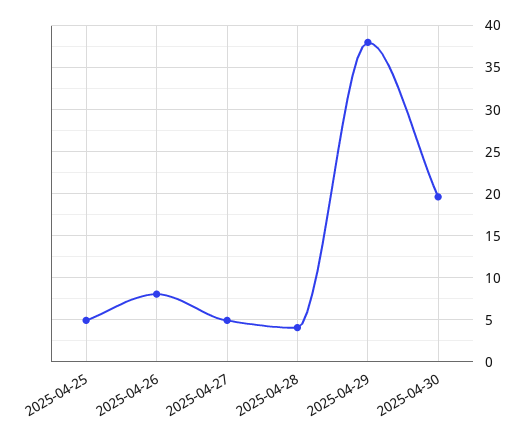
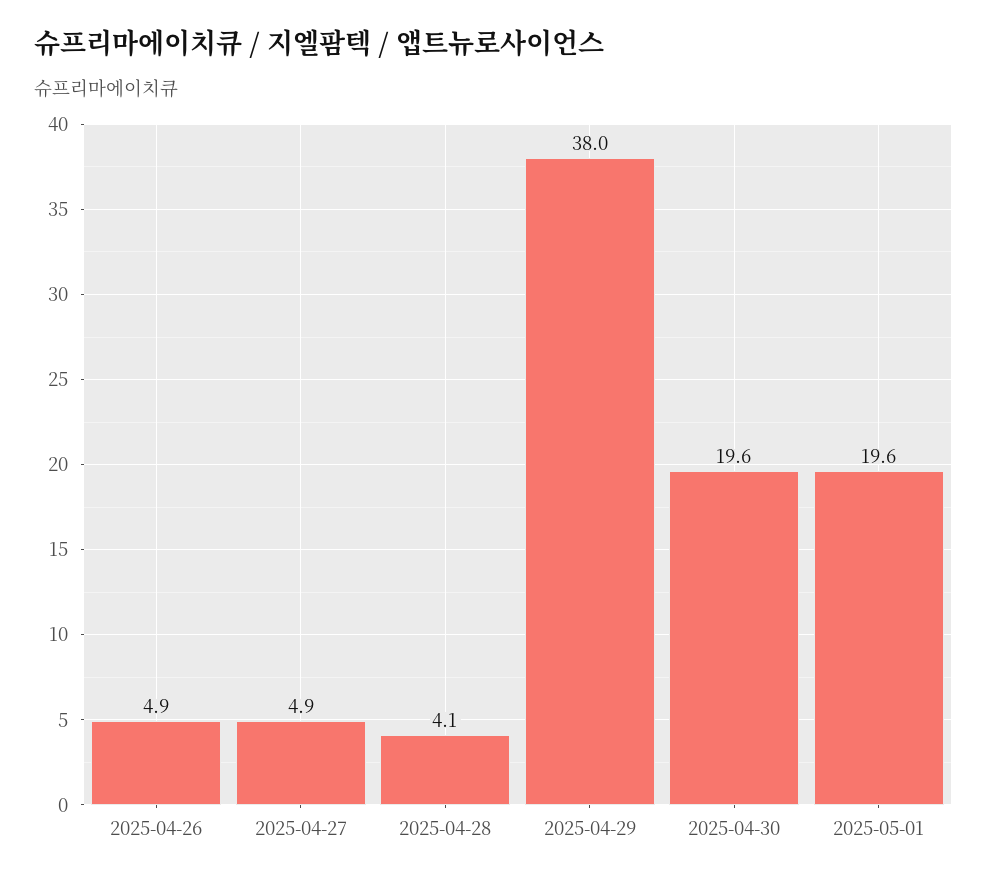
2025-04-25: 5 -> none
2025-04-26: 8 -> 4.9
2025-05-01: none -> 19.6

